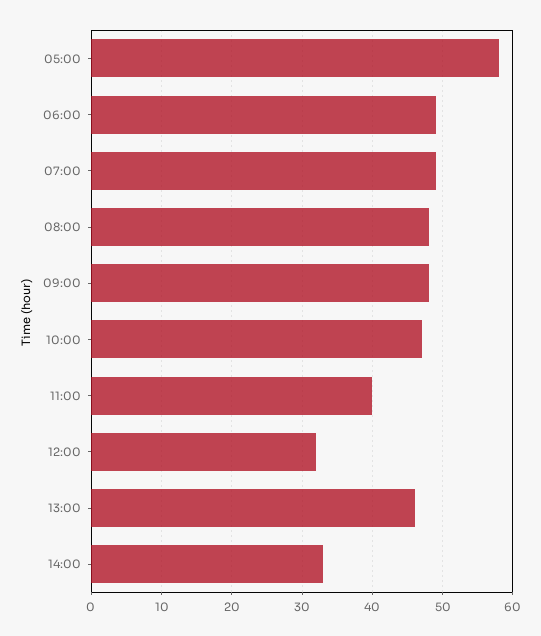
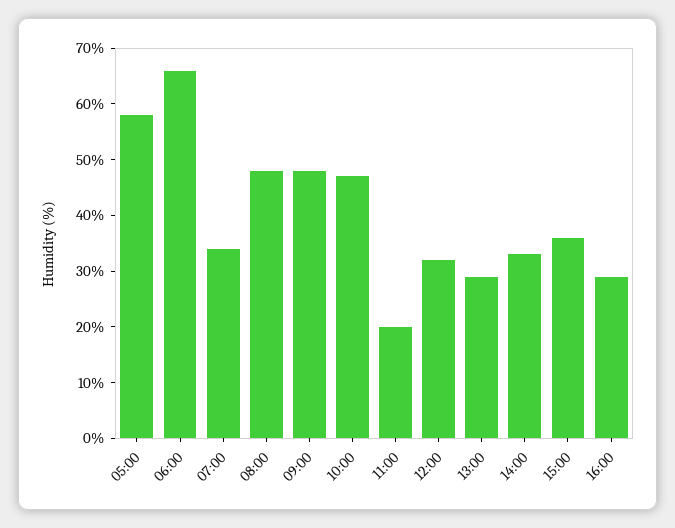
06:00: 49 -> 65
07:00: 49 -> 35
11:00: 40 -> 20
13:00: 46 -> 30
15:00: none -> 35
16:00: none -> 30

